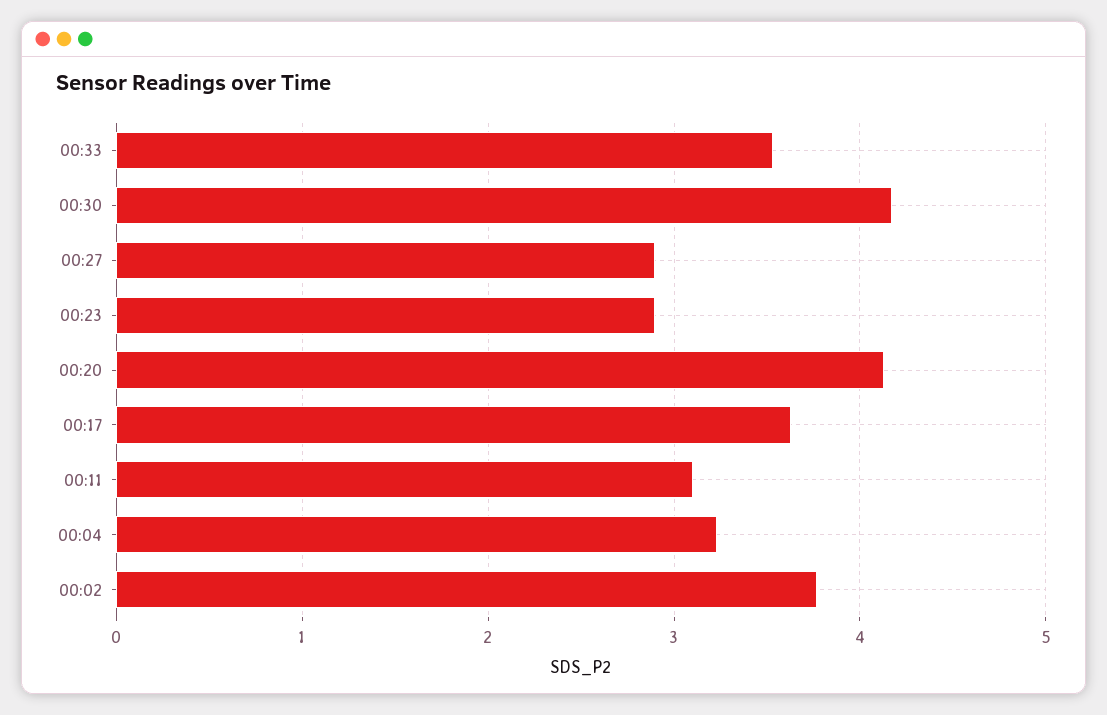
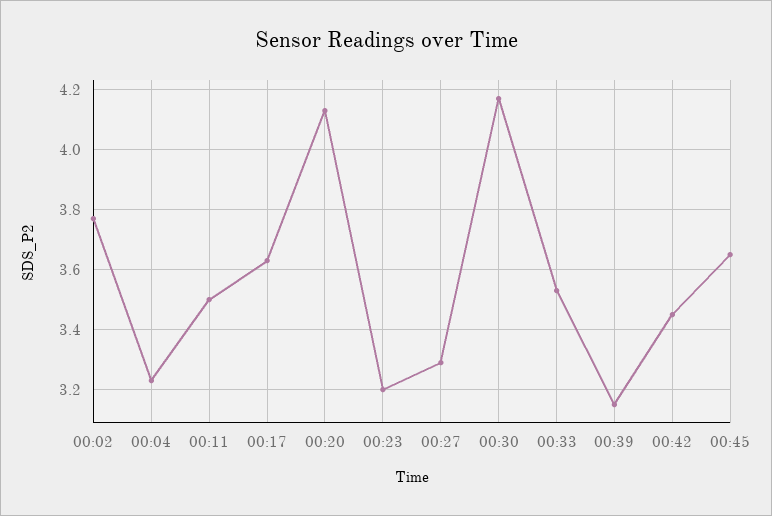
00:27: 2.9 -> 3.3
00:23: 2.9 -> 3.2
00:11: 3.1 -> 3.5
00:39: none -> 3.15
00:42: none -> 3.45
00:45: none -> 3.65

